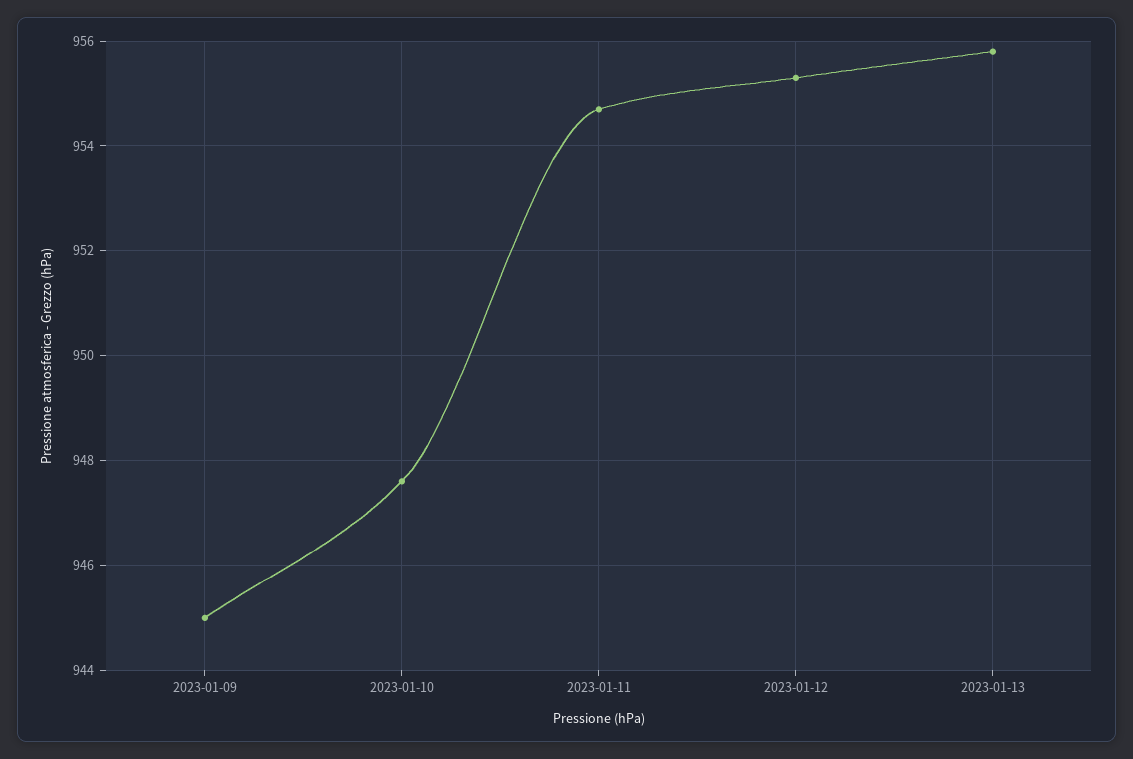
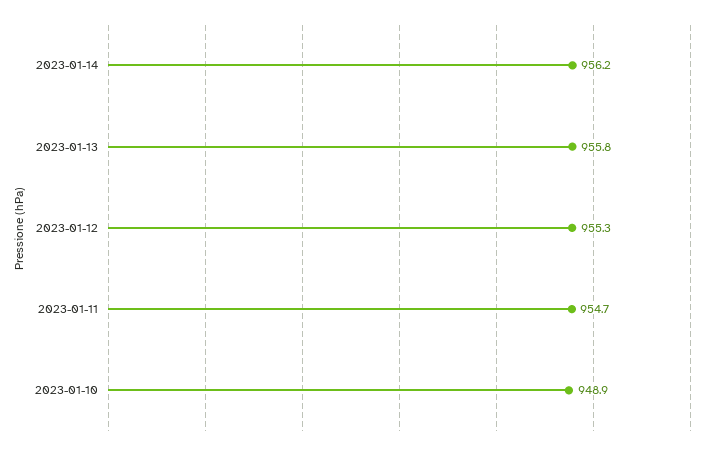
2023-01-09: 945 -> none
2023-01-10: 947.5 -> 948.9
2023-01-14: none -> 956.2

